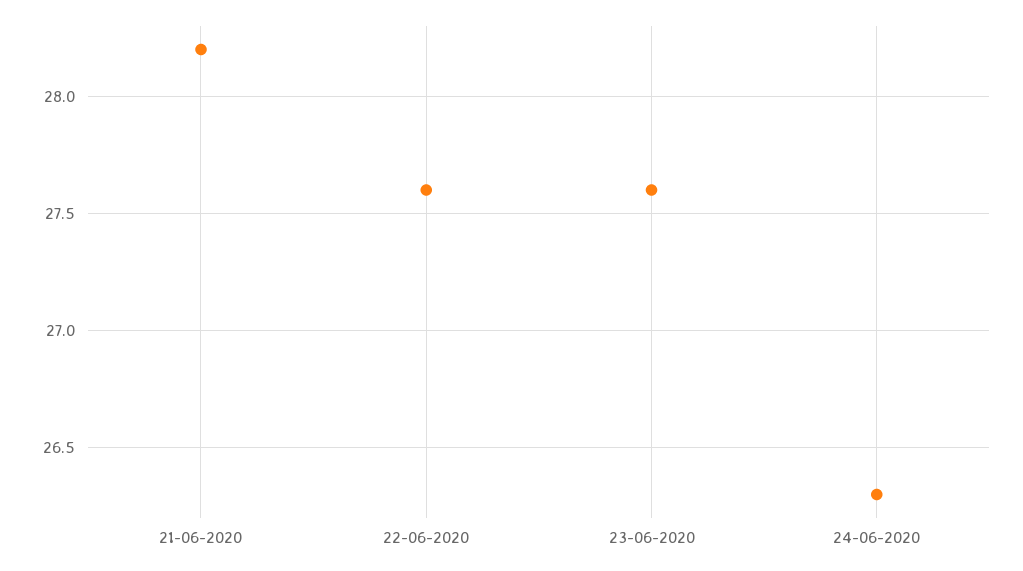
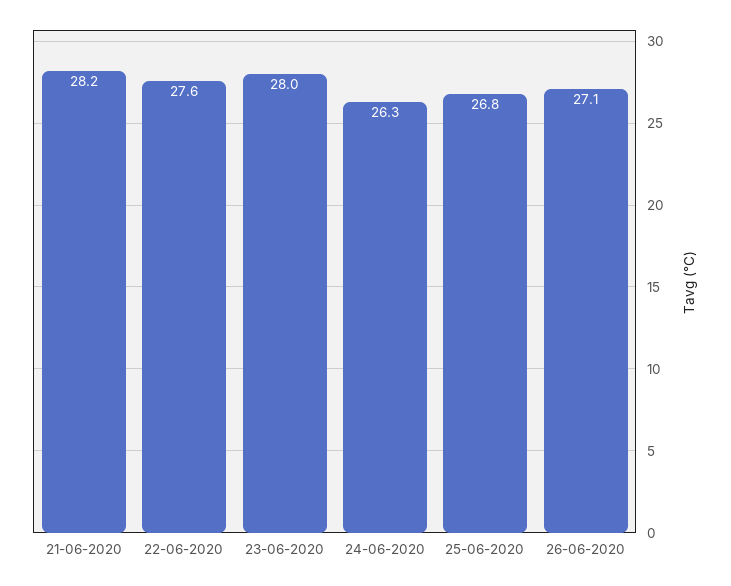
23-06-2020: 27.6 -> 28
25-06-2020: none -> 26.8
26-06-2020: none -> 27.1

